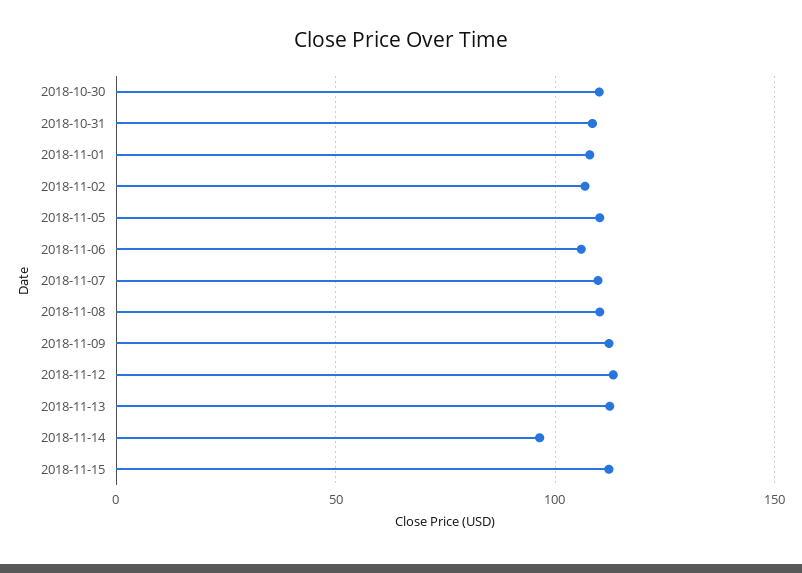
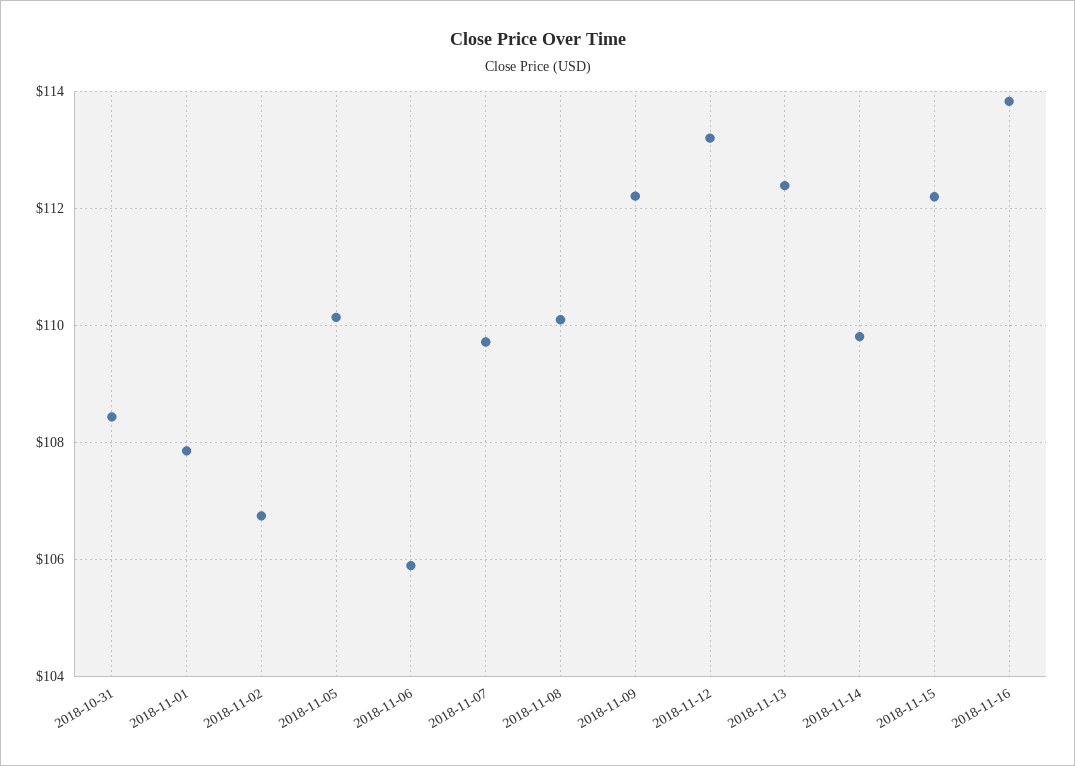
2018-10-30: 110 -> none
2018-11-14: 95 -> 109.8
2018-11-16: none -> 113.8

